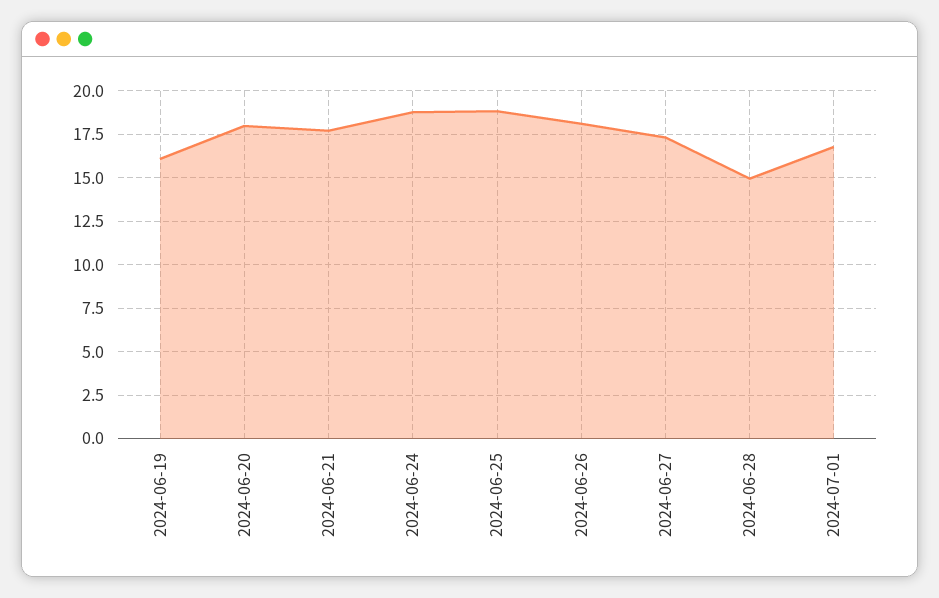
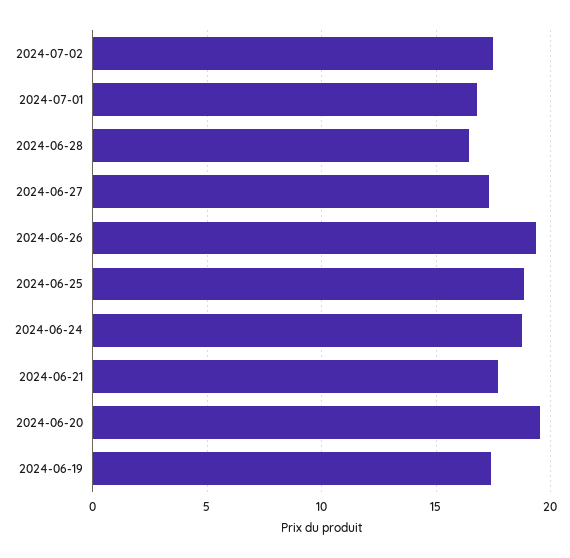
2024-06-19: 16 -> 17.5
2024-06-20: 18 -> 19.5
2024-06-26: 18 -> 19.5
2024-06-28: 15 -> 16.5
2024-07-02: none -> 17.5

